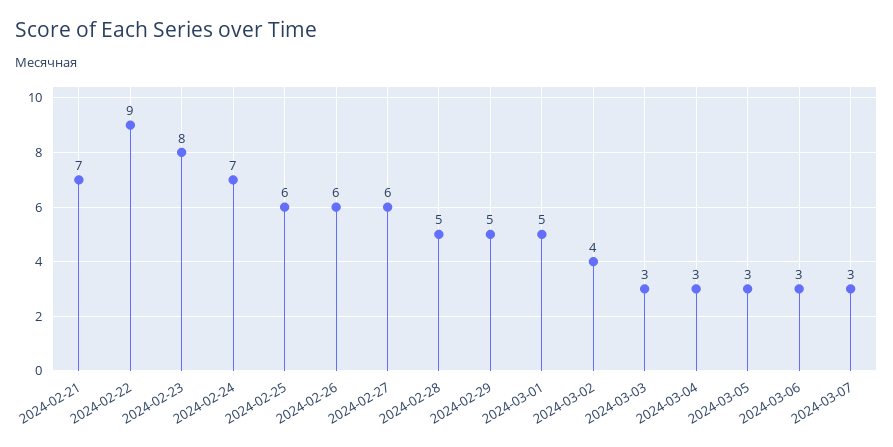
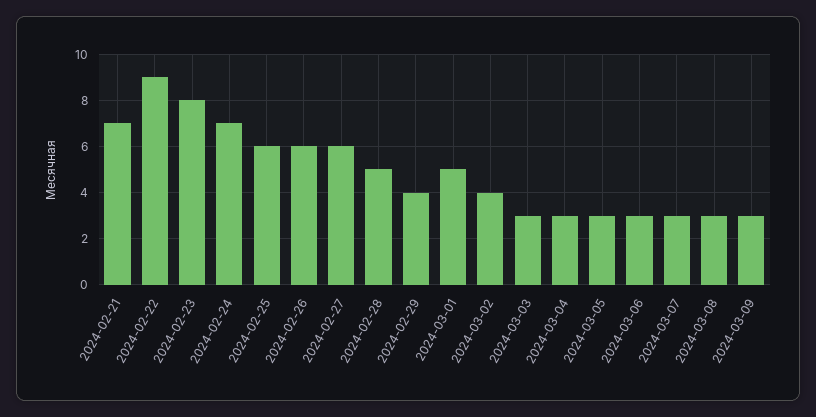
2024-02-29: 5 -> 4
2024-03-08: none -> 3
2024-03-09: none -> 3

